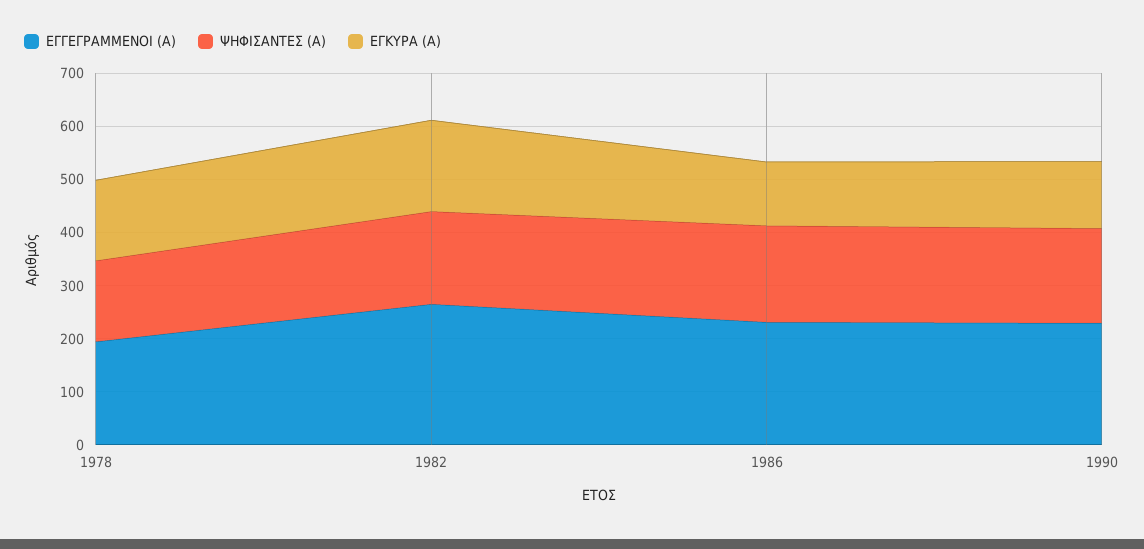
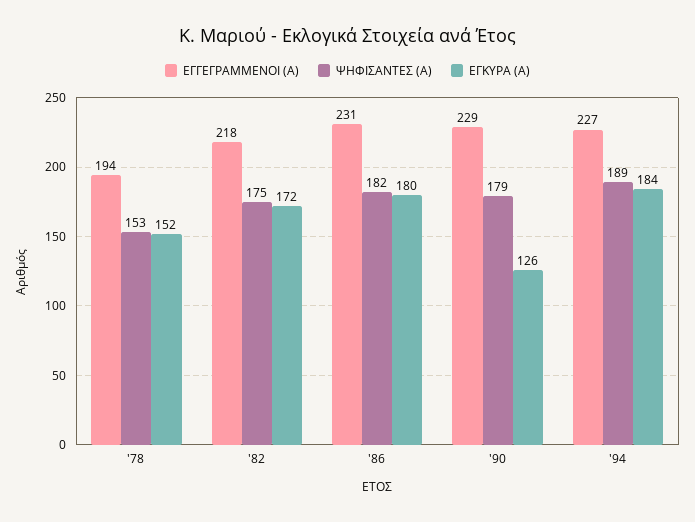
ΕΓΓΕΓΡΑΜΜΕΝΟΙ (Α), 1982: 260 -> 218
ΕΓΚΥΡΑ (Α), 1986: 120 -> 180
ΕΓΓΕΓΡΑΜΜΕΝΟΙ (Α), '94: none -> 227
ΨΗΦΙΣΑΝΤΕΣ (Α), '94: none -> 189
ΕΓΚΥΡΑ (Α), '94: none -> 184

